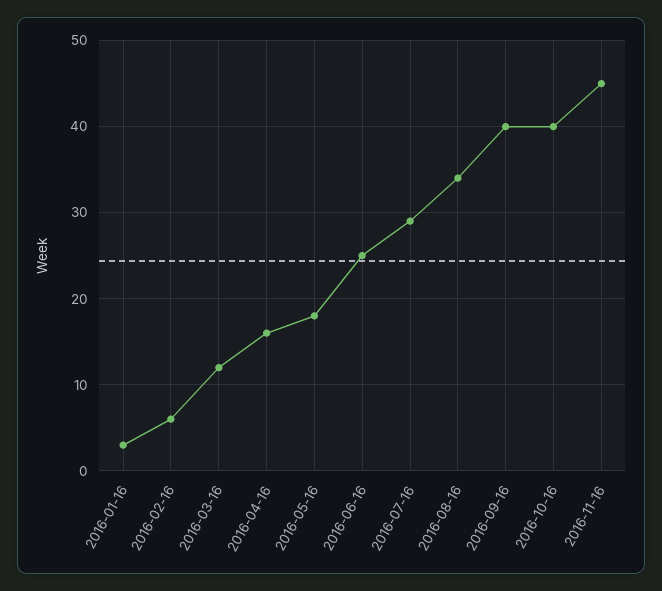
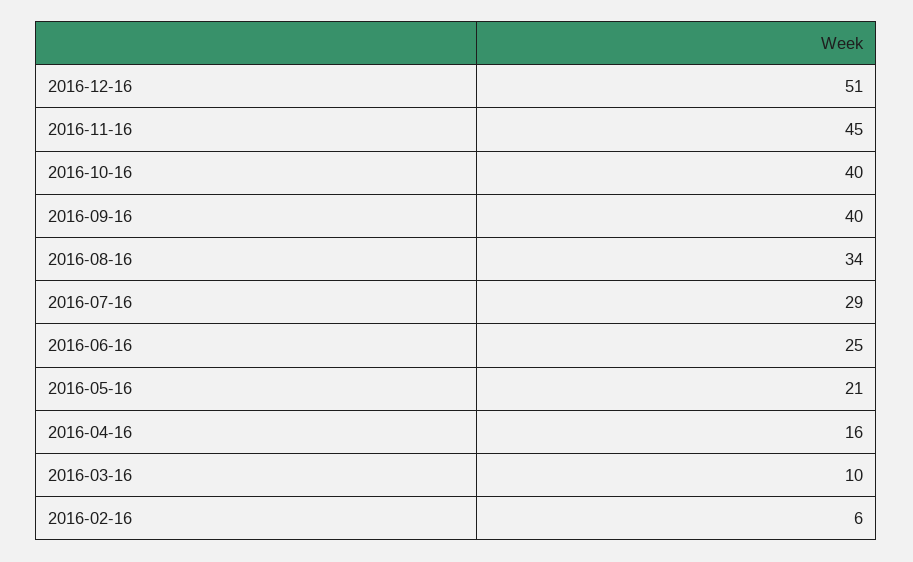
2016-01-16: 3 -> none
2016-03-16: 12 -> 10
2016-05-16: 18 -> 21
2016-12-16: none -> 51

